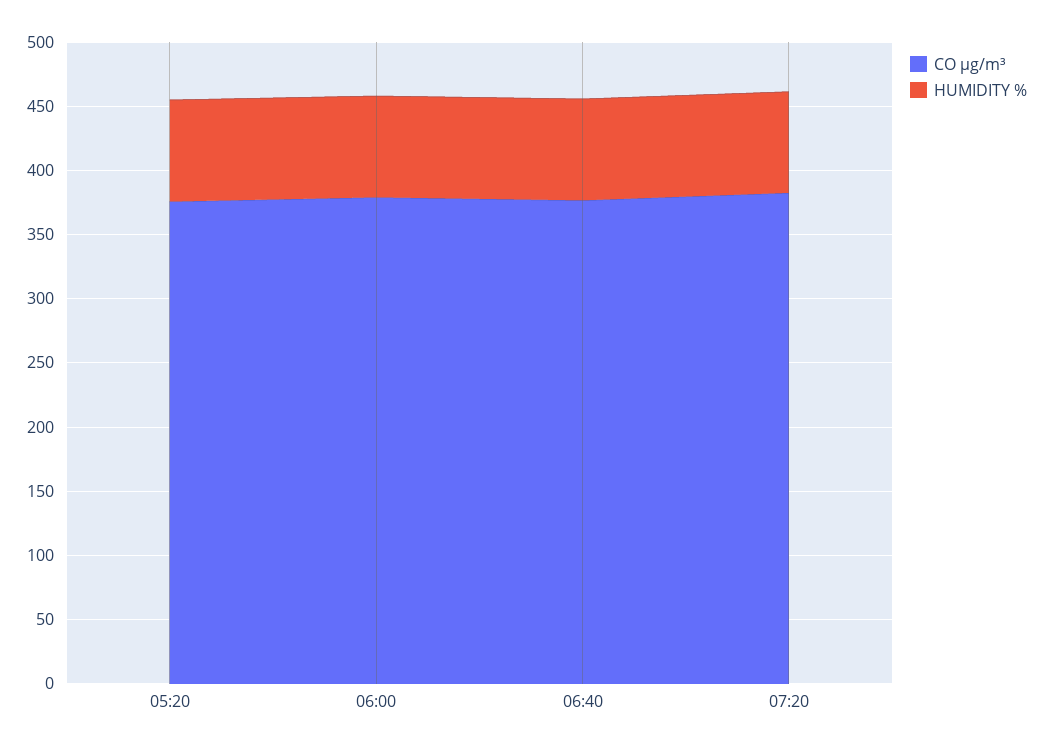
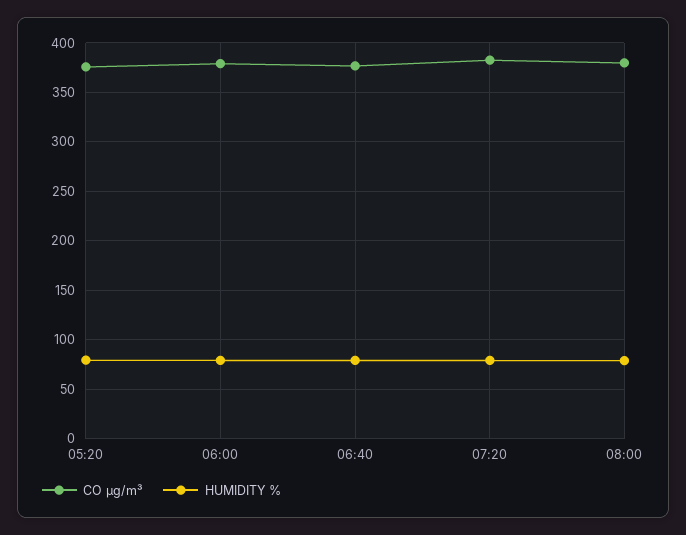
CO µg/m³, 08:00: none -> 380
HUMIDITY %, 08:00: none -> 80

